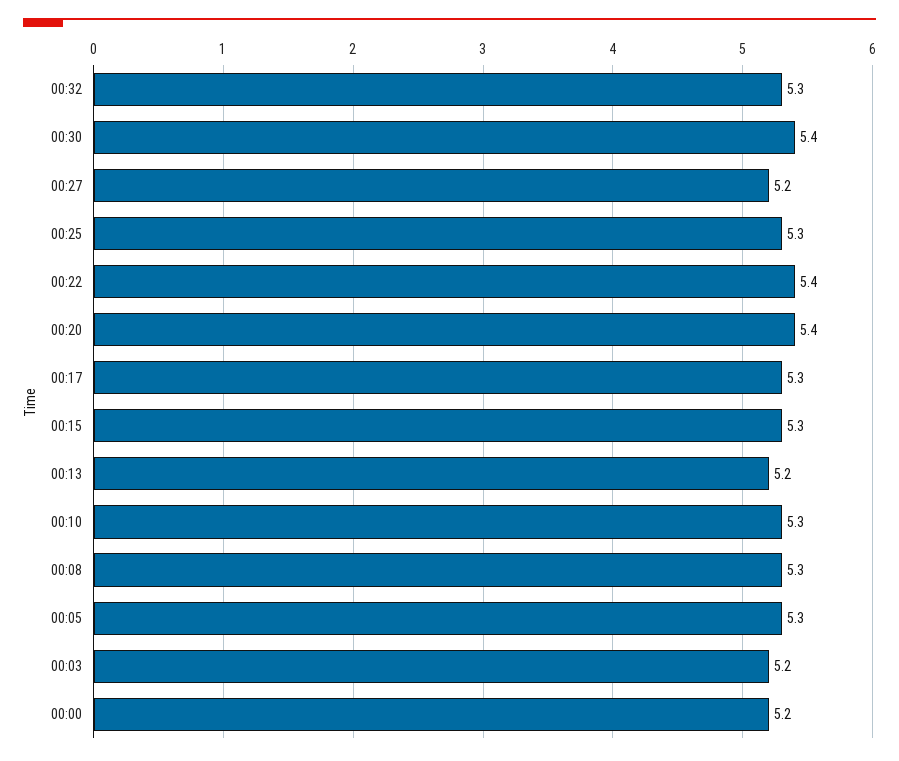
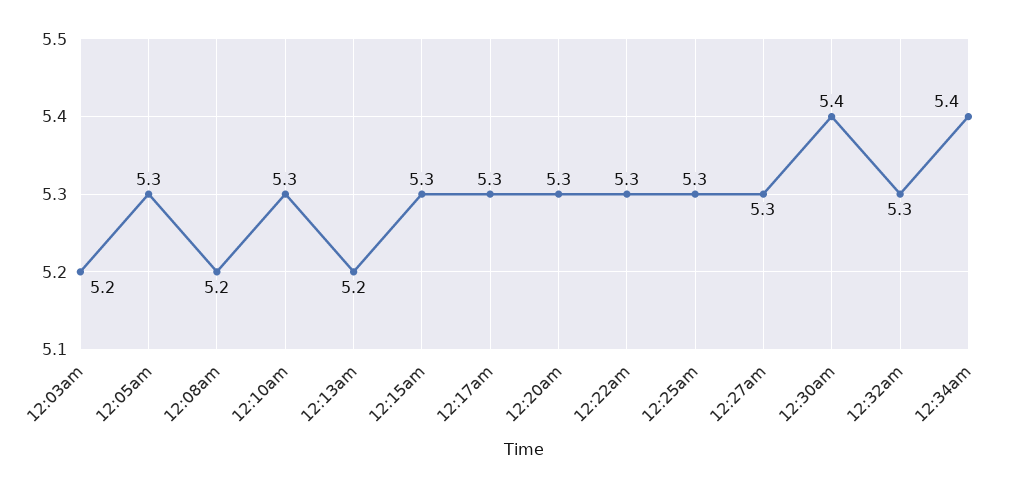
00:27: 5.2 -> 5.3
00:22: 5.4 -> 5.3
00:20: 5.4 -> 5.3
00:08: 5.3 -> 5.2
00:00: 5.2 -> none
12:34am: none -> 5.4

